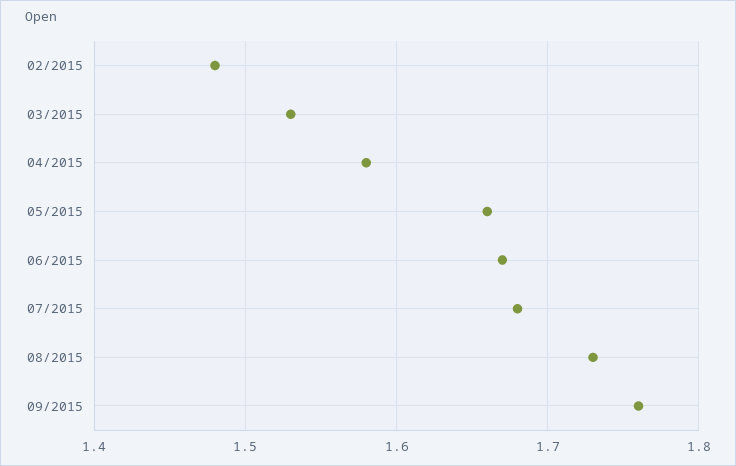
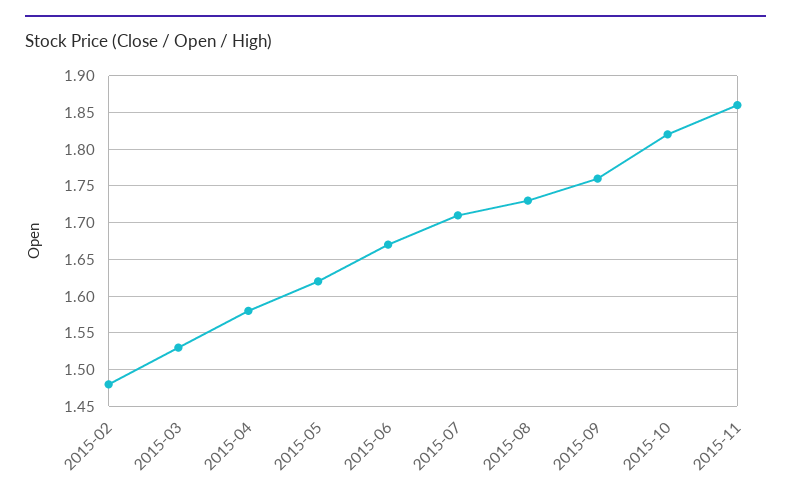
05/2015: 1.66 -> 1.62
07/2015: 1.68 -> 1.71
2015-10: none -> 1.82
2015-11: none -> 1.86

